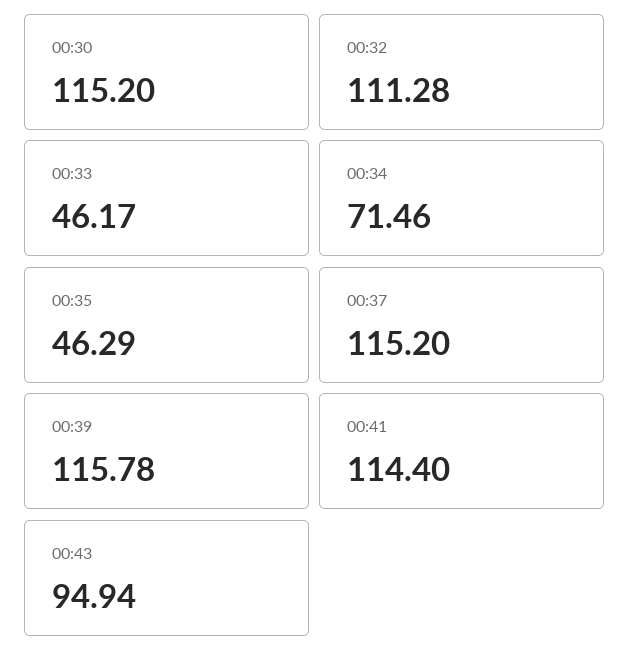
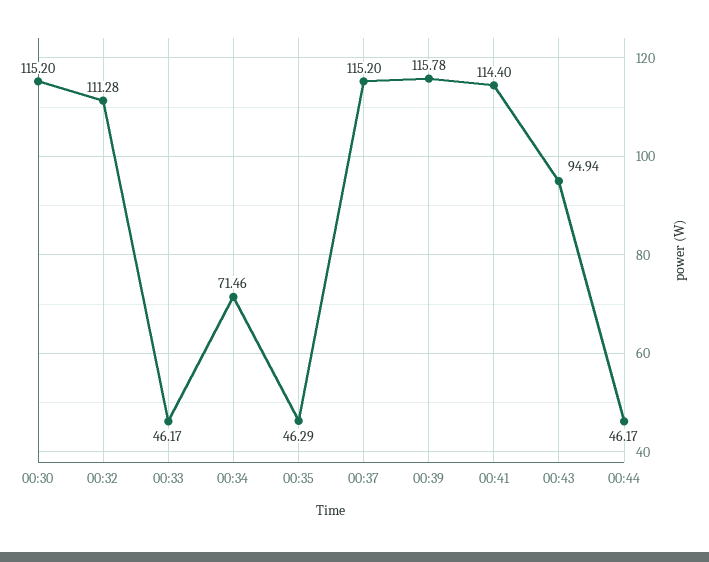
00:44: none -> 46.17

